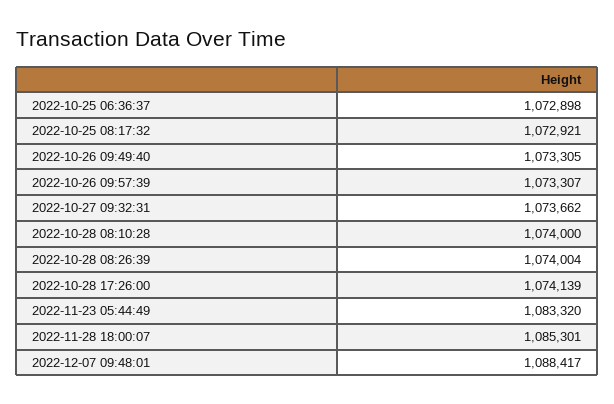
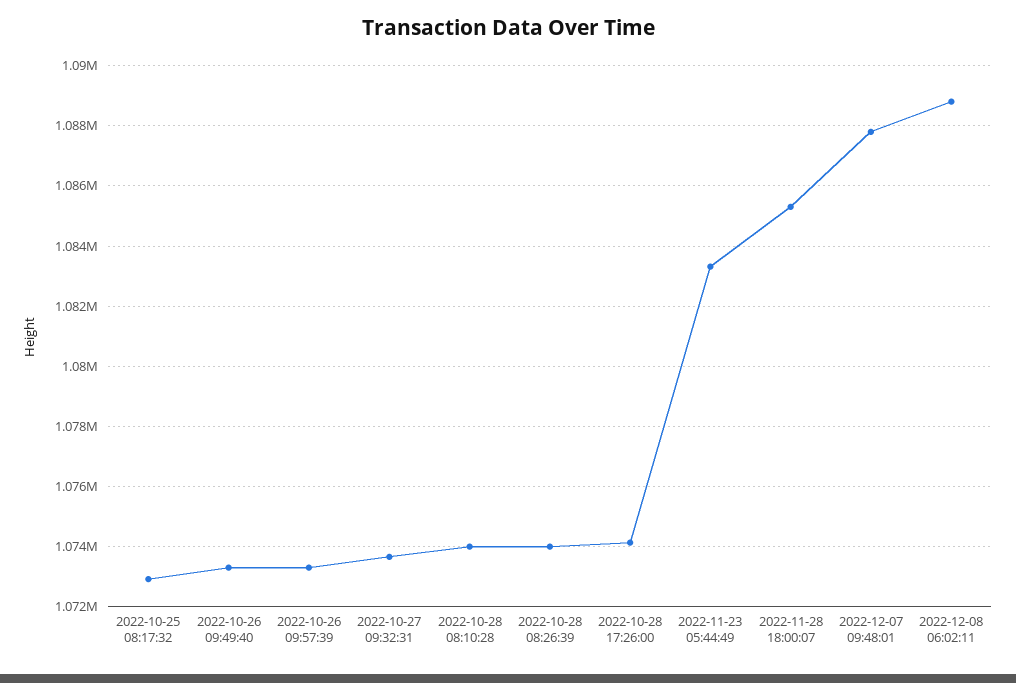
2022-10-25 06:36:37: 1072898 -> none
2022-12-07 09:48:01: 1088417 -> 1087800
2022-12-08 06:02:11: none -> 1088800

